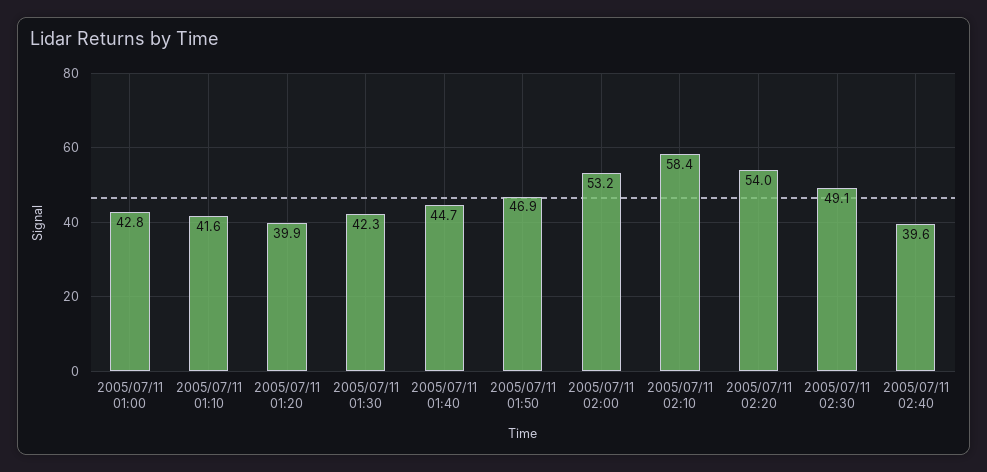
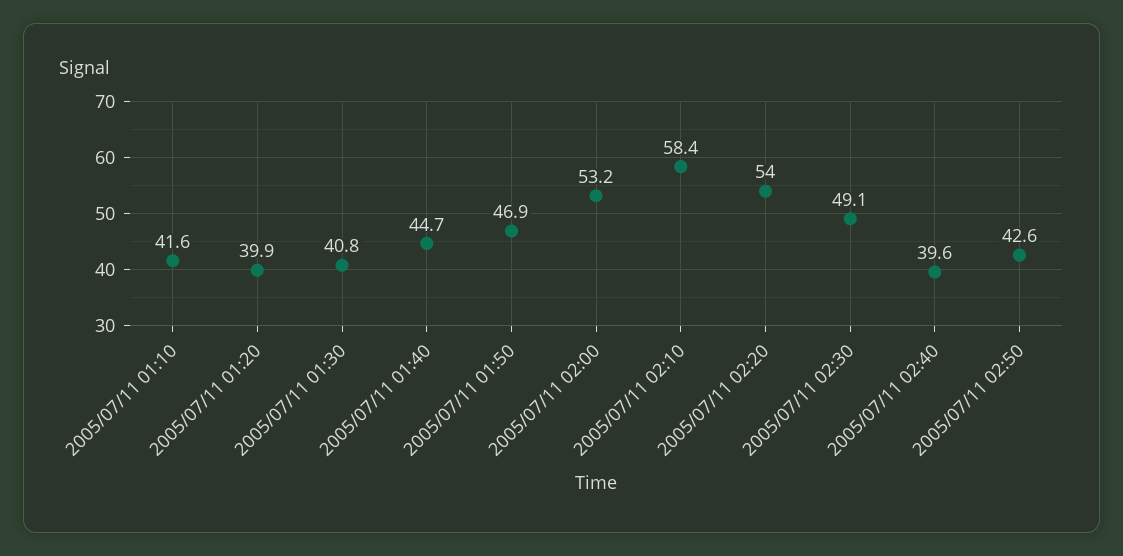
2005/07/11 01:00: 42.8 -> none
2005/07/11 01:30: 42.3 -> 40.8
2005/07/11 02:50: none -> 42.6

